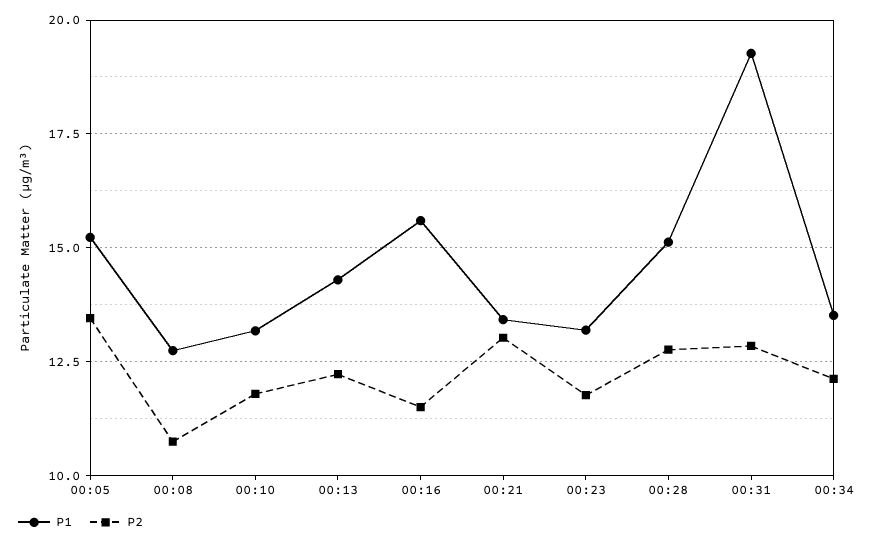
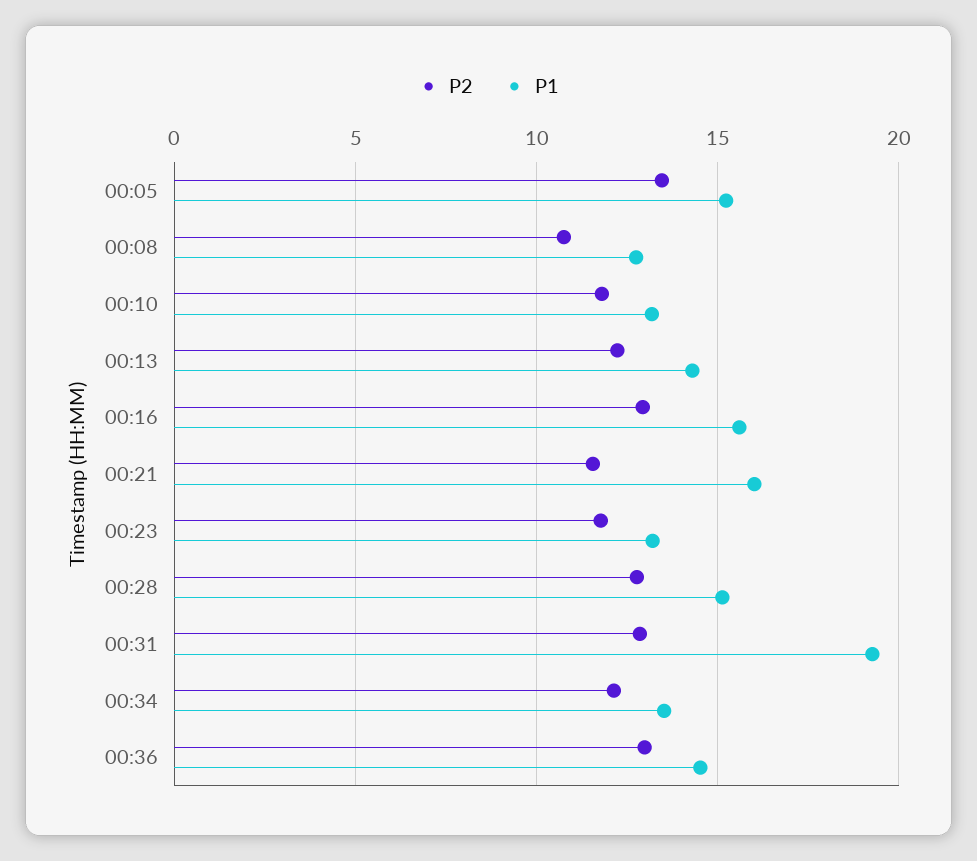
P2, 00:16: 11.5 -> 13
P1, 00:21: 13.5 -> 16
P2, 00:21: 13 -> 11.5
P2, 00:36: none -> 13
P1, 00:36: none -> 14.5

